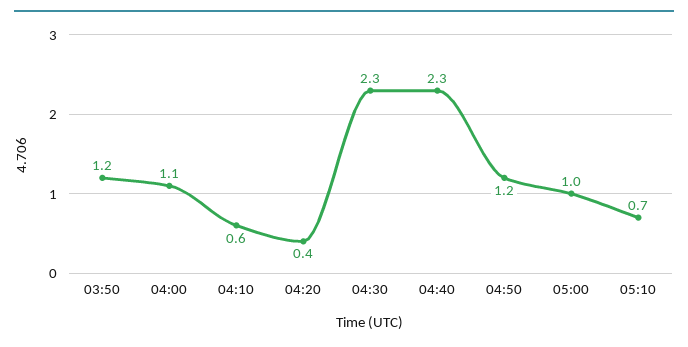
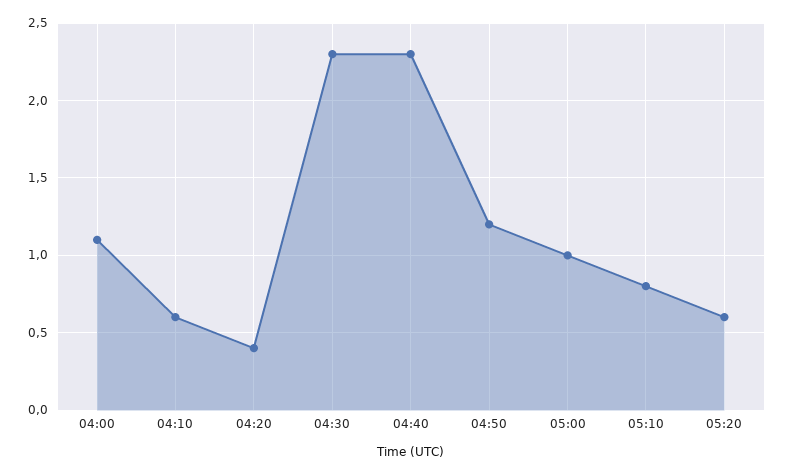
03:50: 1.2 -> none
05:10: 0.7 -> 0.8
05:20: none -> 0.6

